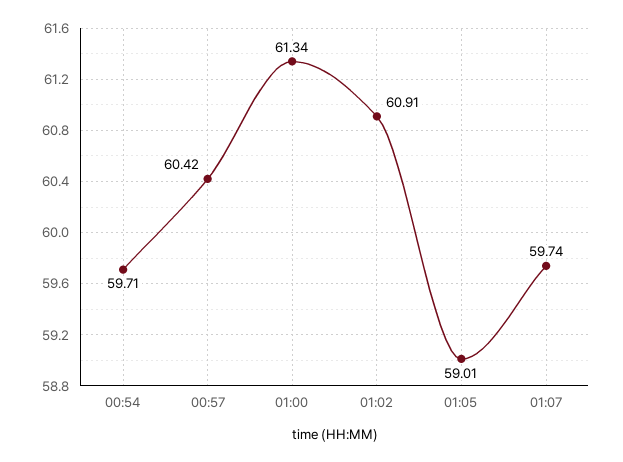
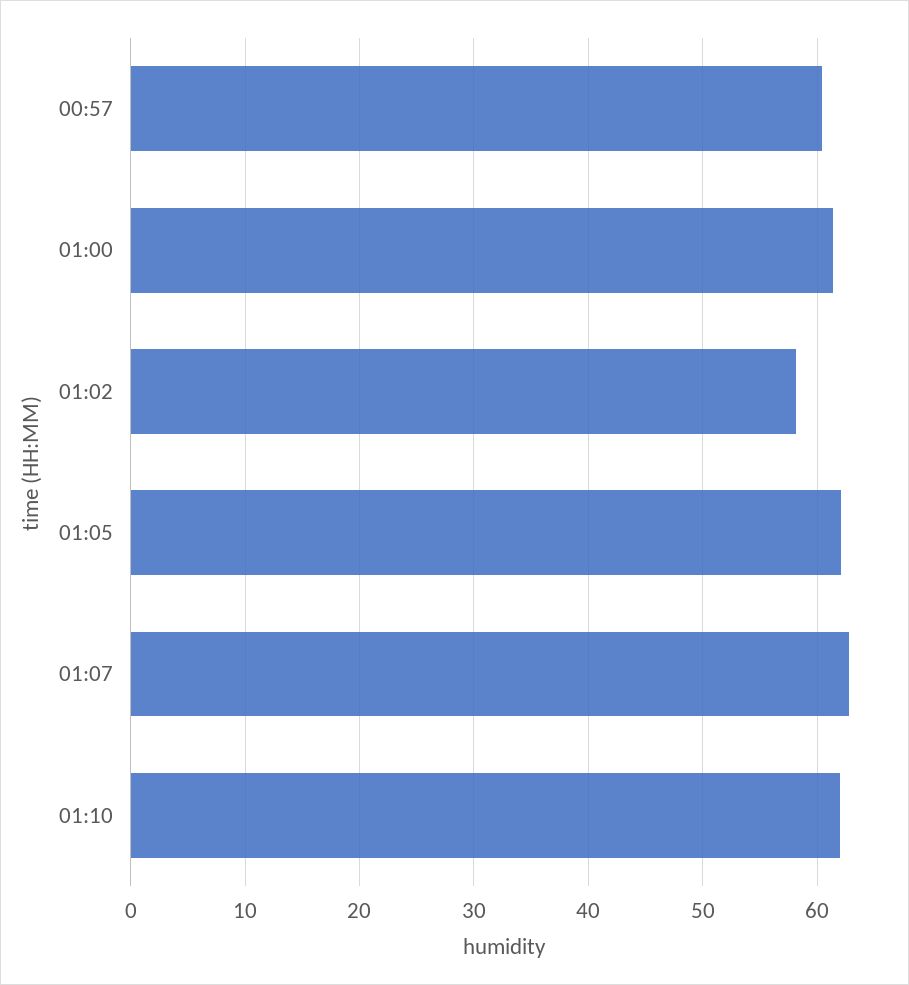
00:54: 59.71 -> none
01:02: 60.91 -> 58
01:05: 59.01 -> 62
01:07: 59.74 -> 63
01:10: none -> 62

